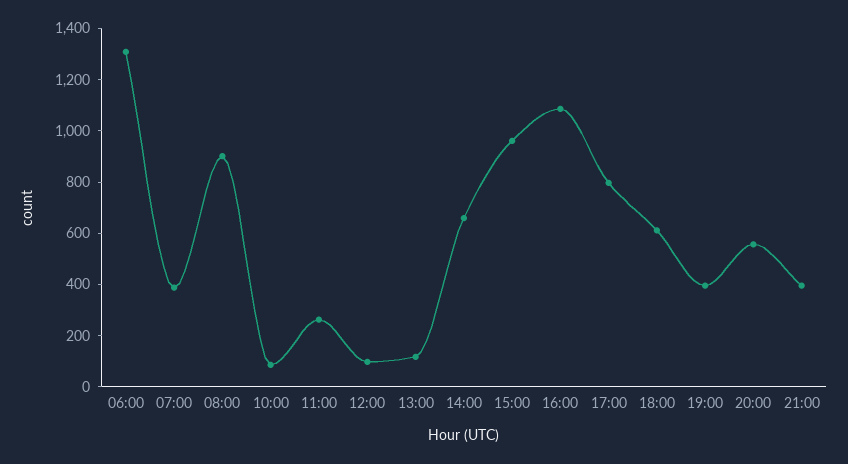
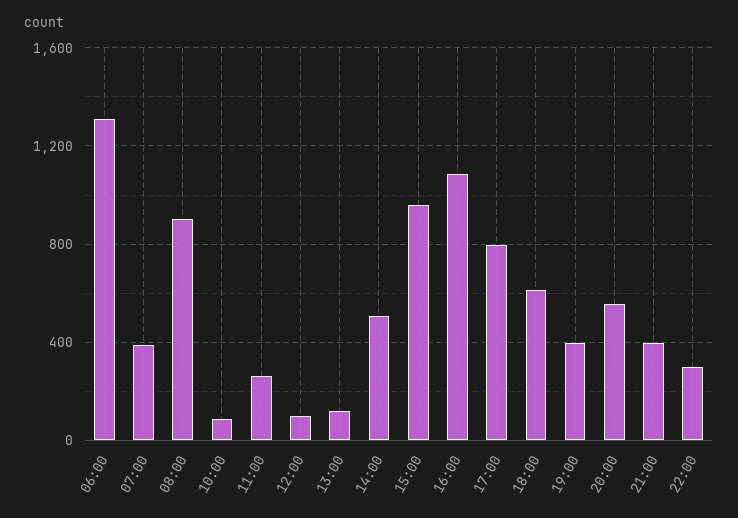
14:00: 650 -> 500
22:00: none -> 300

